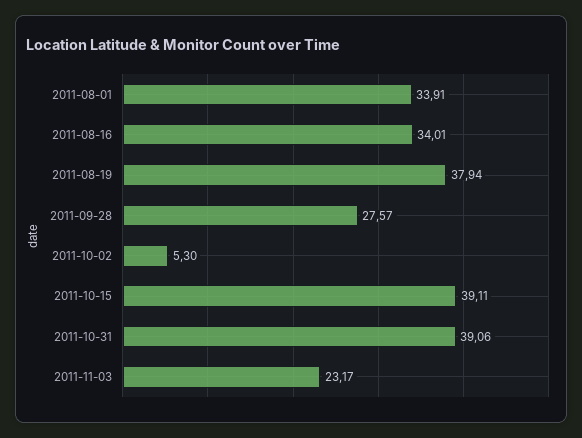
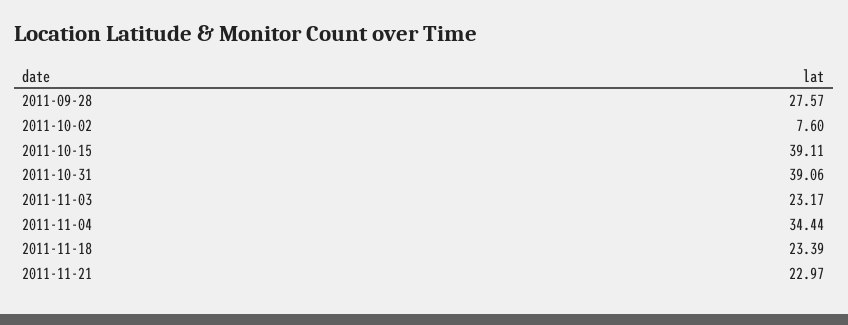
2011-08-01: 33.91 -> none
2011-08-16: 34.01 -> none
2011-08-19: 37.94 -> none
2011-10-02: 5.3 -> 7.6
2011-11-04: none -> 34.44
2011-11-18: none -> 23.39
2011-11-21: none -> 22.97

